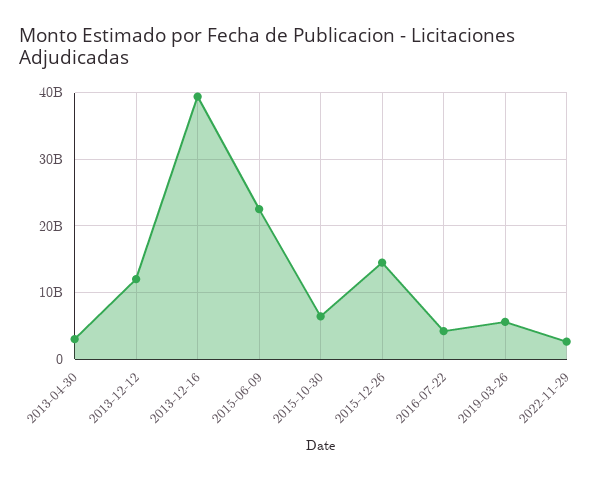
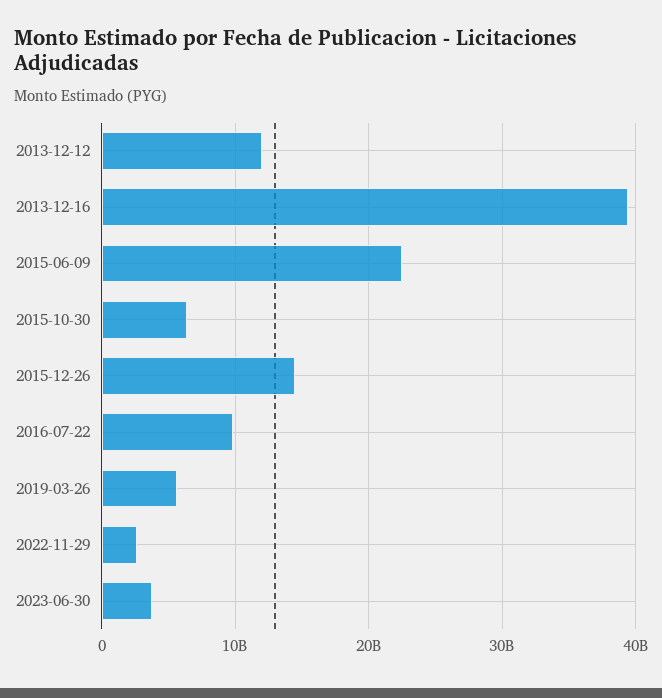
2013-04-30: 3000000000 -> none
2016-07-22: 4000000000 -> 10000000000
2023-06-30: none -> 4000000000

